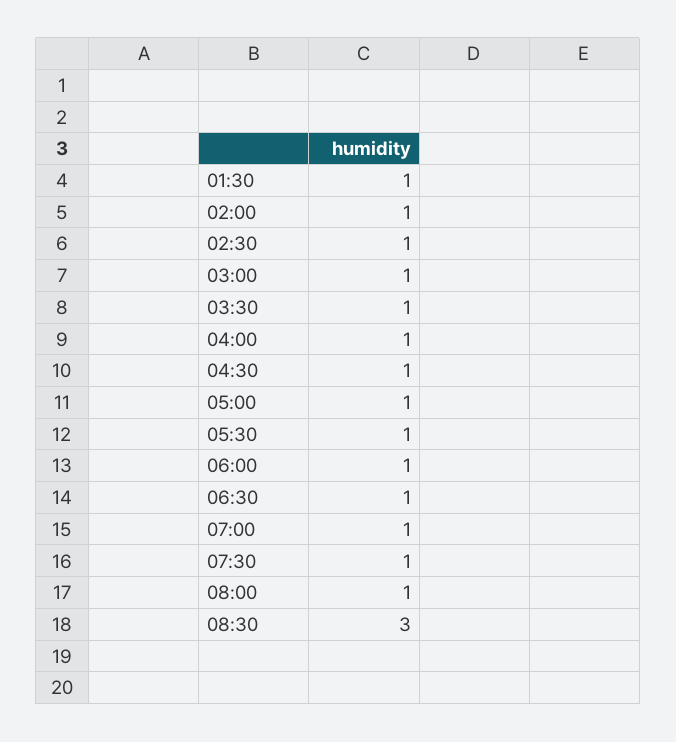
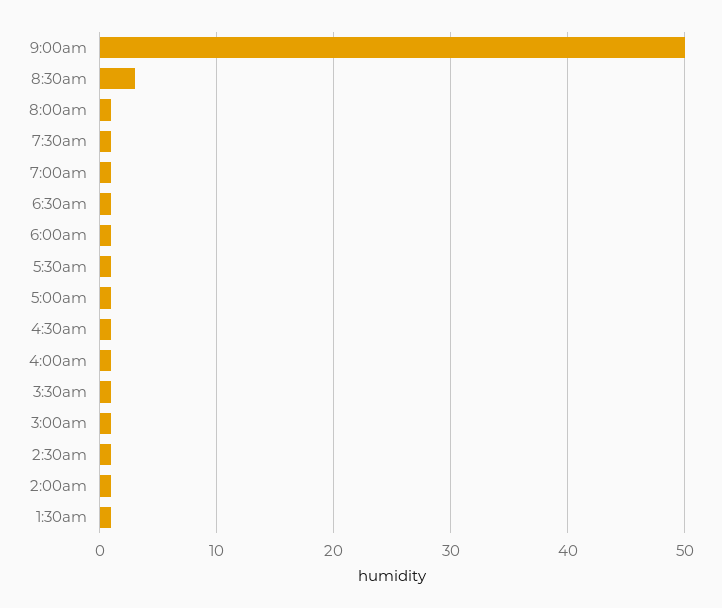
9:00am: none -> 50

